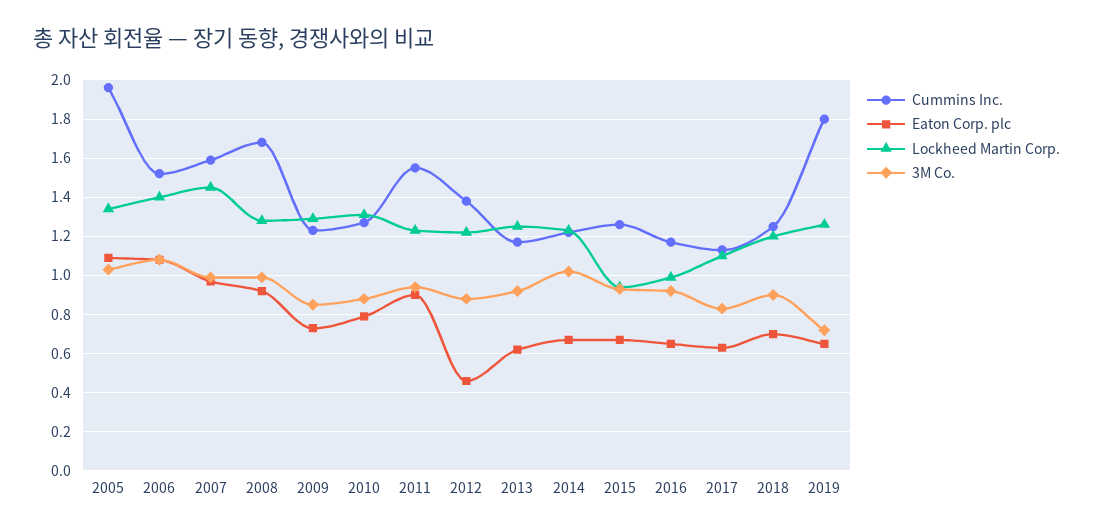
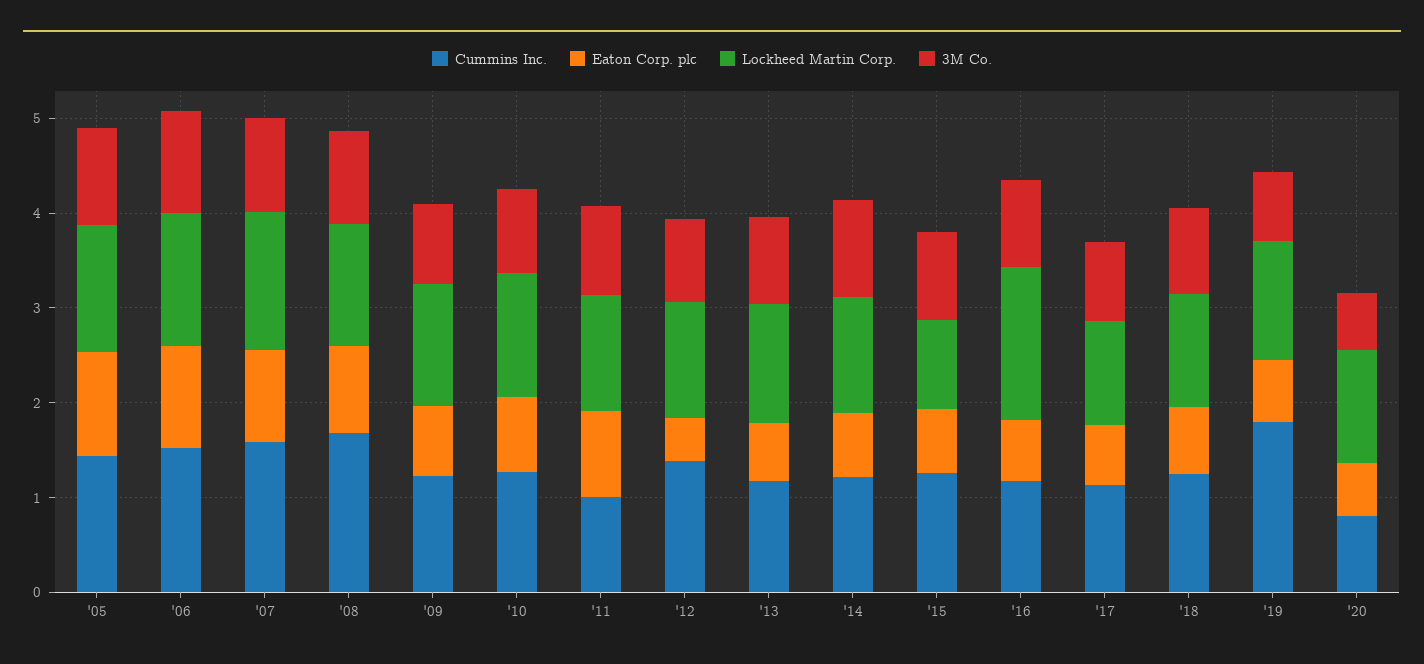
Cummins Inc., 2005: 1.95 -> 1.4
Cummins Inc., 2011: 1.55 -> 1
Lockheed Martin Corp., 2016: 1 -> 1.6
Cummins Inc., '20: none -> 0.8
Eaton Corp. plc, '20: none -> 0.6
Lockheed Martin Corp., '20: none -> 1.2
3M Co., '20: none -> 0.6

